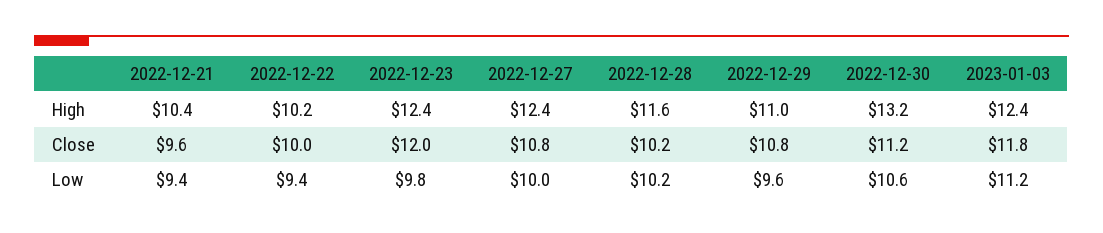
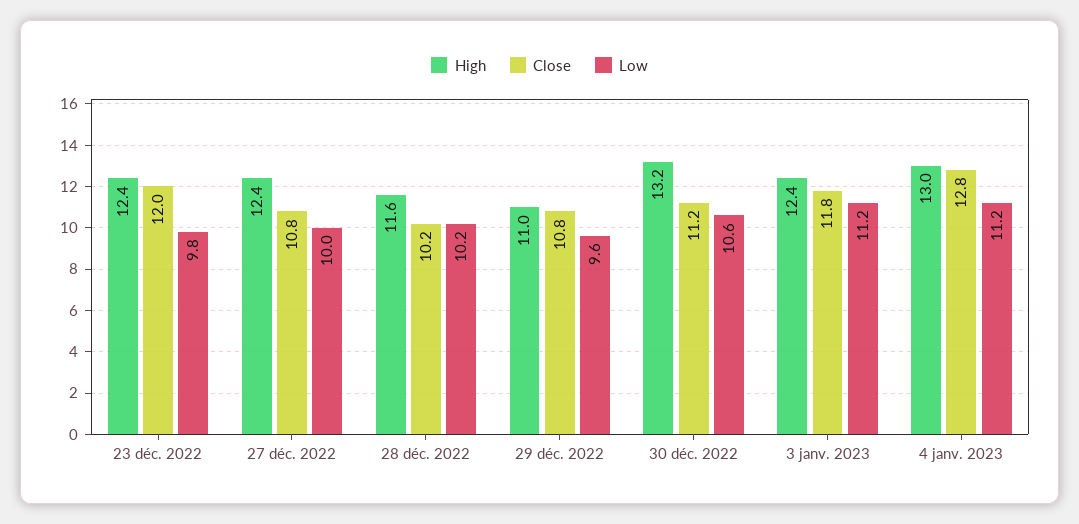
High, 2022-12-21: 10.4 -> none
High, 2022-12-22: 10.2 -> none
Close, 2022-12-21: 9.6 -> none
Close, 2022-12-22: 10 -> none
Low, 2022-12-21: 9.4 -> none
Low, 2022-12-22: 9.4 -> none
High, 4 janv. 2023: none -> 13
Close, 4 janv. 2023: none -> 12.8
Low, 4 janv. 2023: none -> 11.2

